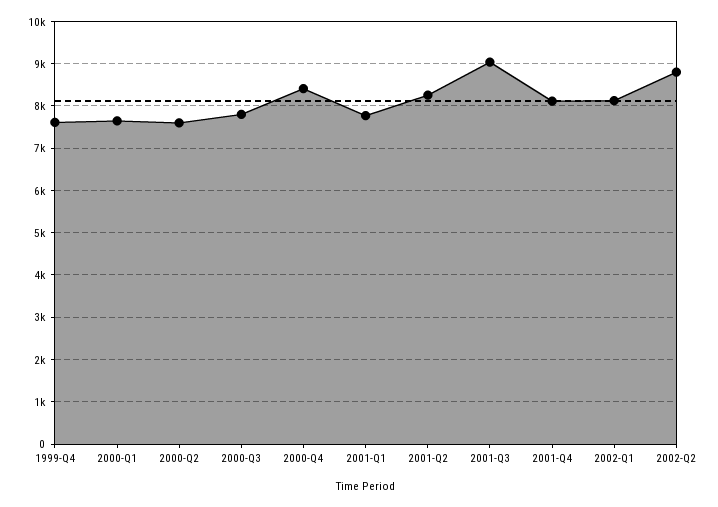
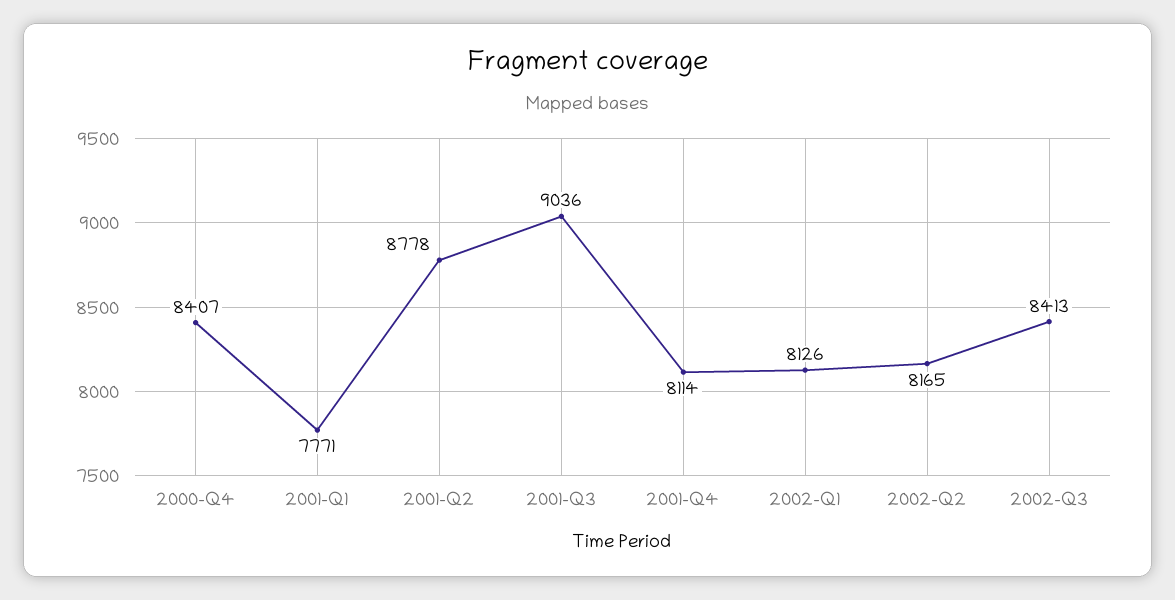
1999-Q4: 7600 -> none
2000-Q1: 7600 -> none
2000-Q2: 7600 -> none
2000-Q3: 7800 -> none
2001-Q2: 8200 -> 8778
2002-Q2: 8800 -> 8165
2002-Q3: none -> 8413

